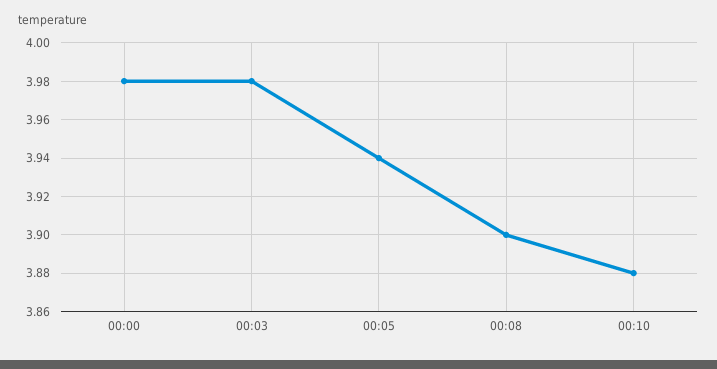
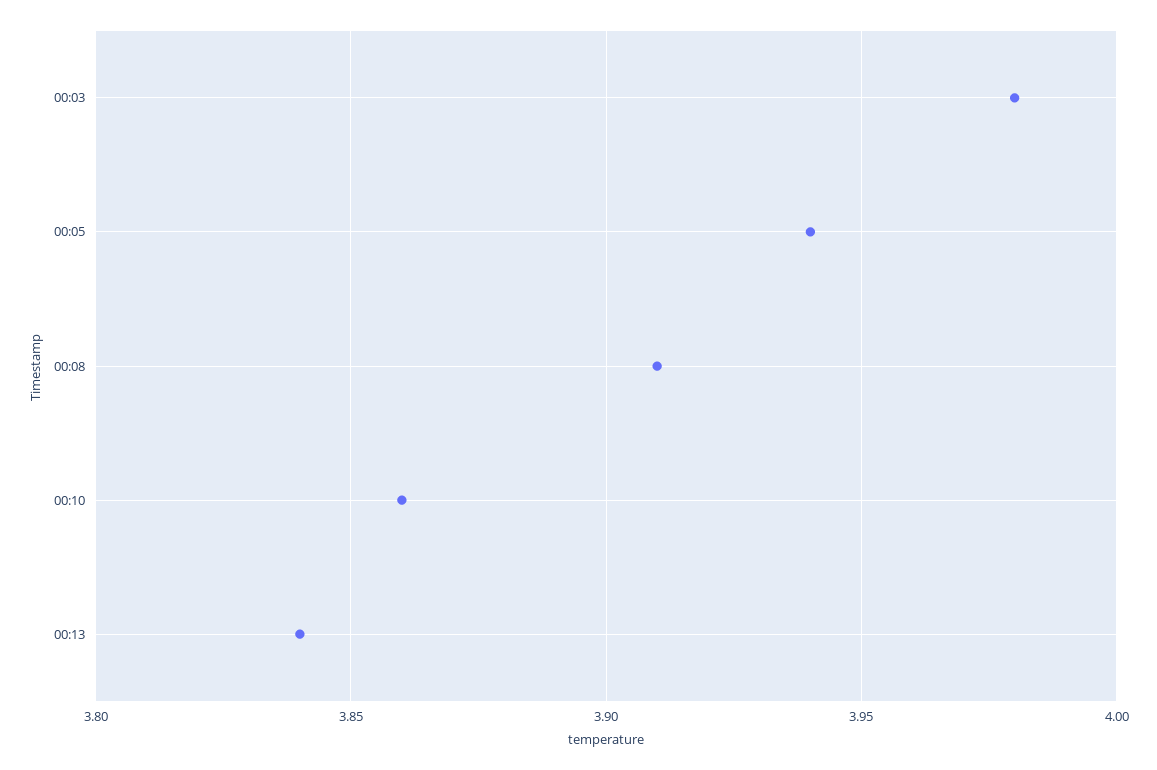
00:00: 3.98 -> none
00:08: 3.9 -> 3.91
00:10: 3.88 -> 3.86
00:13: none -> 3.84

